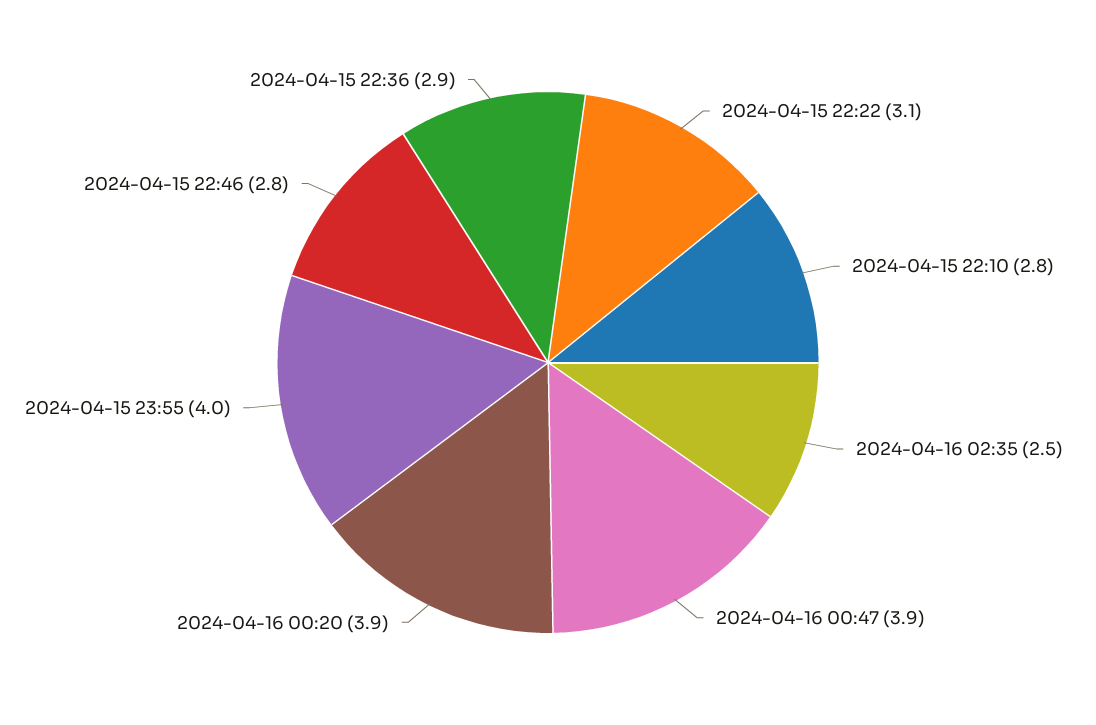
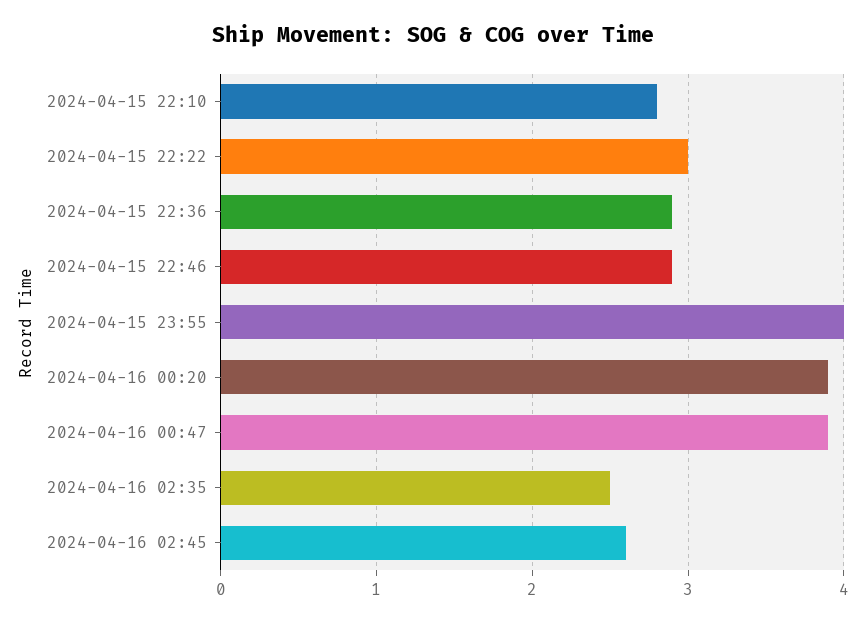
2024-04-15 22:22: 3.1 -> 3
2024-04-15 22:46: 2.8 -> 2.9
2024-04-16 02:45: none -> 2.6

